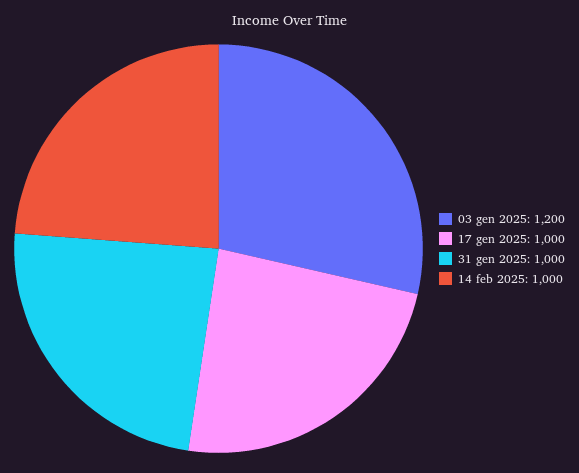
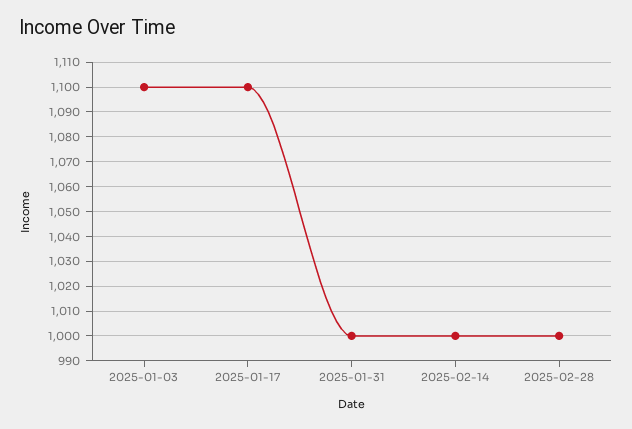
03 gen 2025: 1200 -> 1100
17 gen 2025: 1000 -> 1100
2025-02-28: none -> 1000

